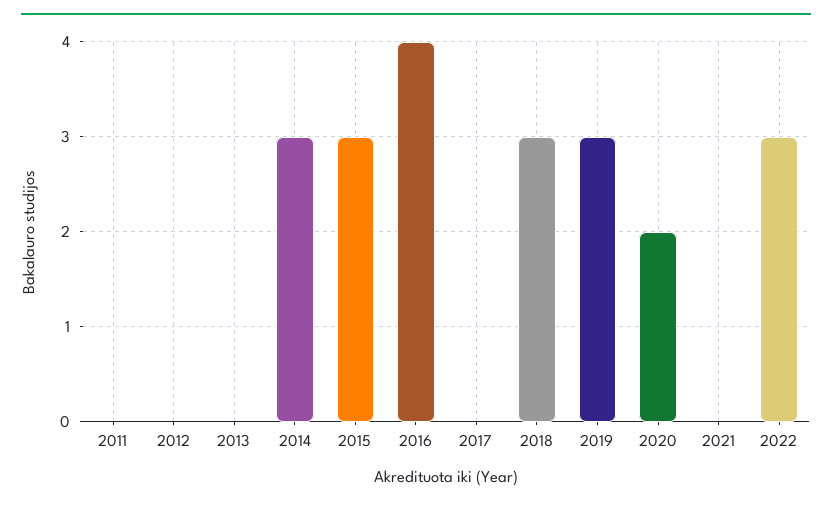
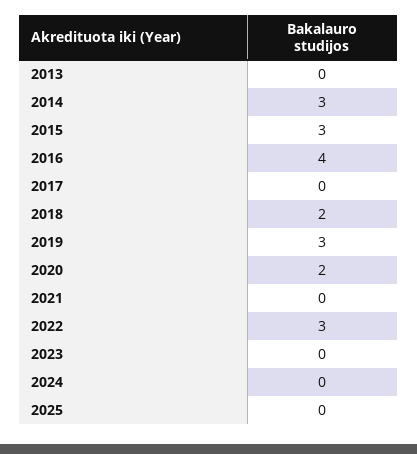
2011: 0 -> none
2012: 0 -> none
2018: 3 -> 2
2023: none -> 0
2024: none -> 0
2025: none -> 0

